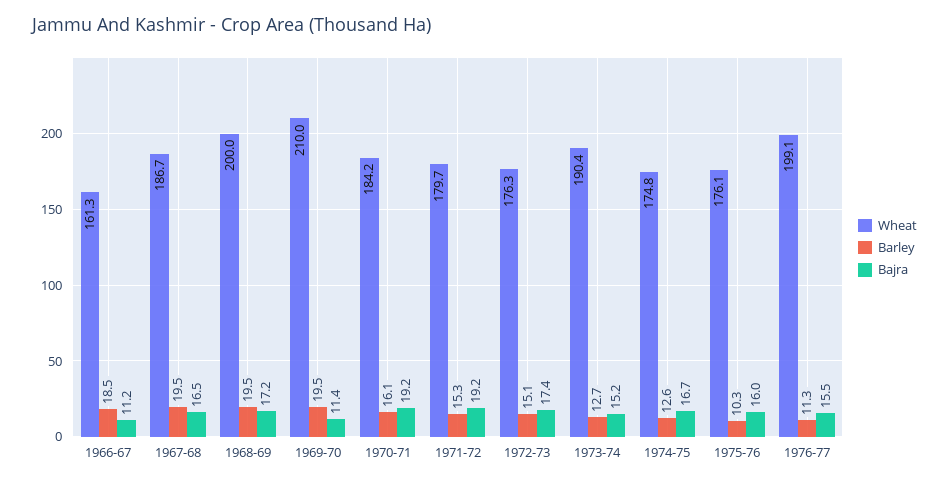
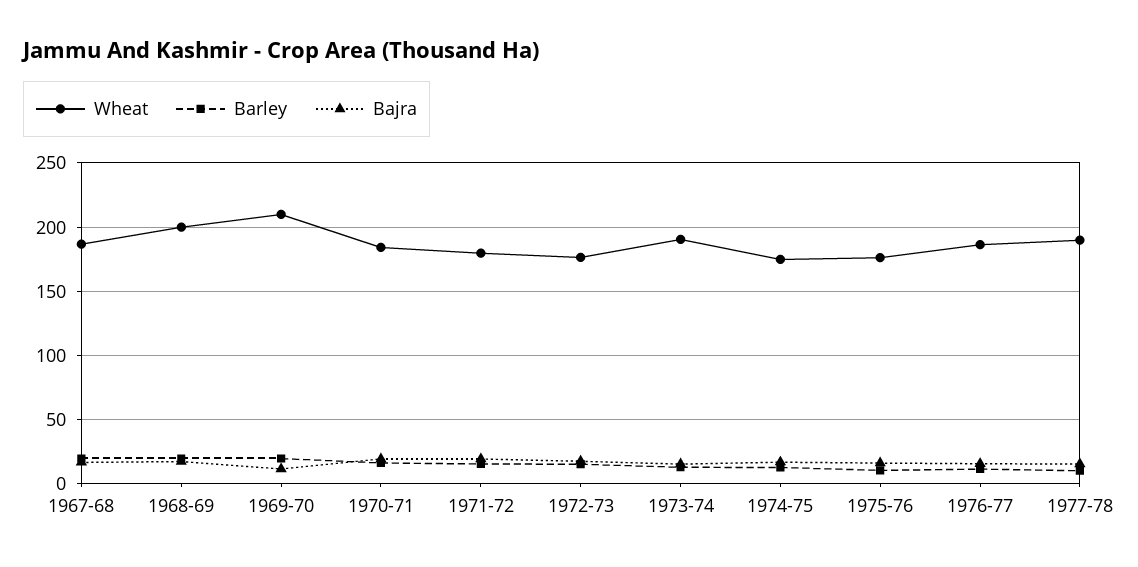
Wheat, 1966-67: 161.3 -> none
Barley, 1966-67: 18.5 -> none
Bajra, 1966-67: 11.2 -> none
Wheat, 1976-77: 199.1 -> 185
Wheat, 1977-78: none -> 190
Barley, 1977-78: none -> 10
Bajra, 1977-78: none -> 15

